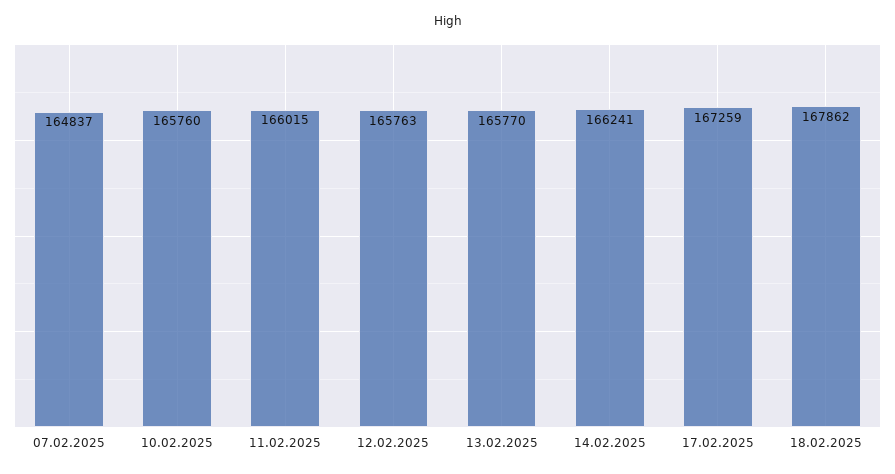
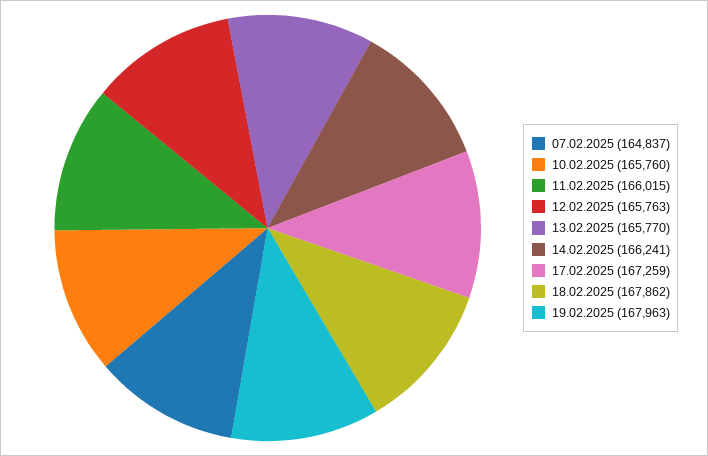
19.02.2025: none -> 167963

